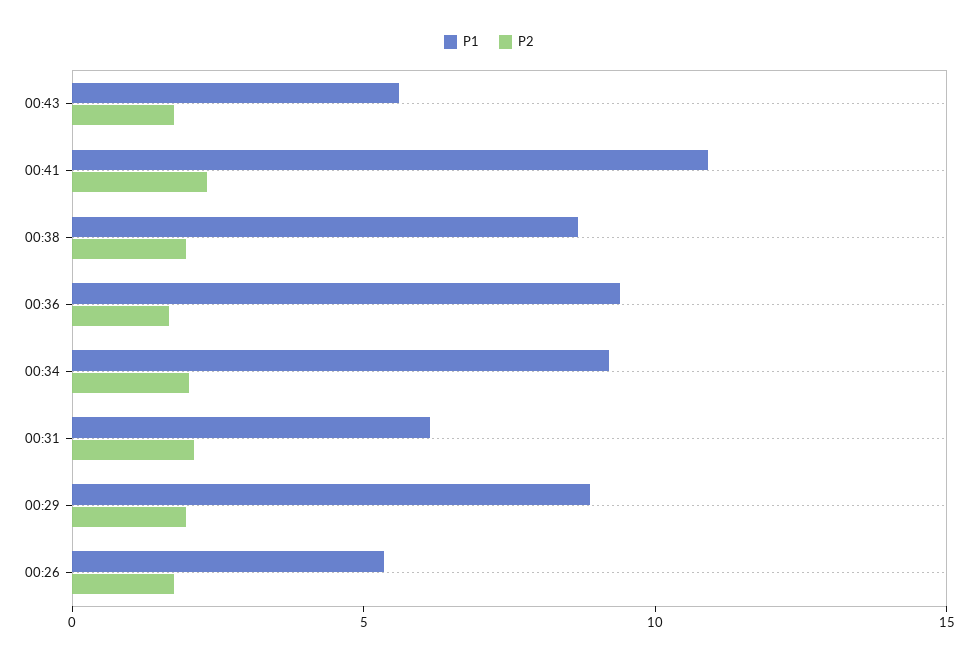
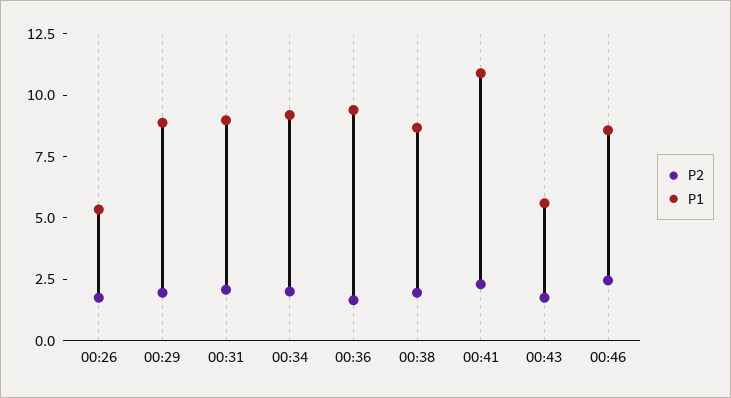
P1, 00:31: 6 -> 9
P2, 00:46: none -> 2.5
P1, 00:46: none -> 8.5

